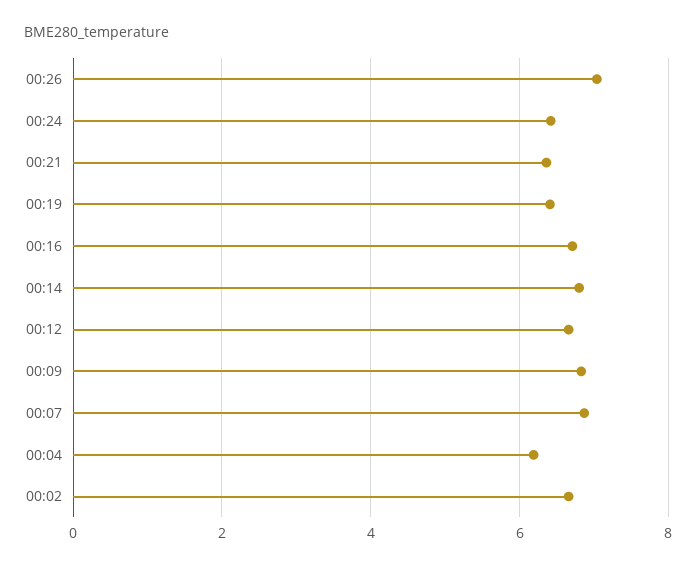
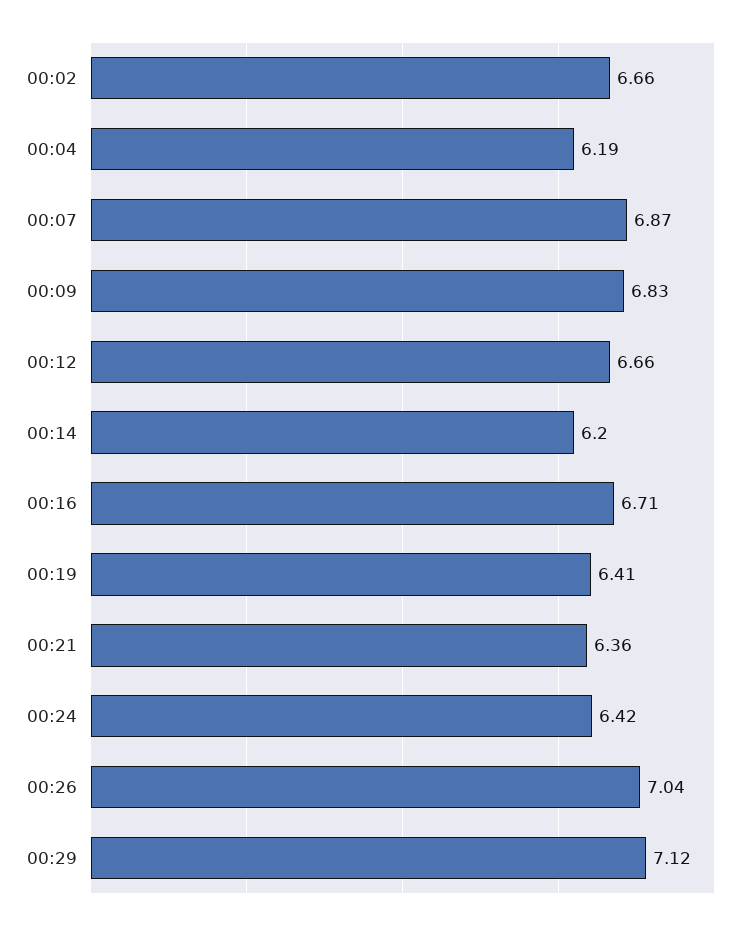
00:14: 6.8 -> 6.2
00:29: none -> 7.12

